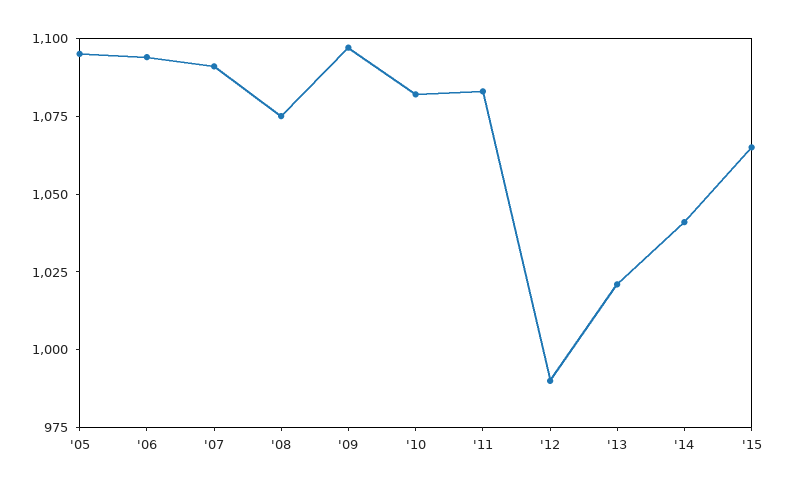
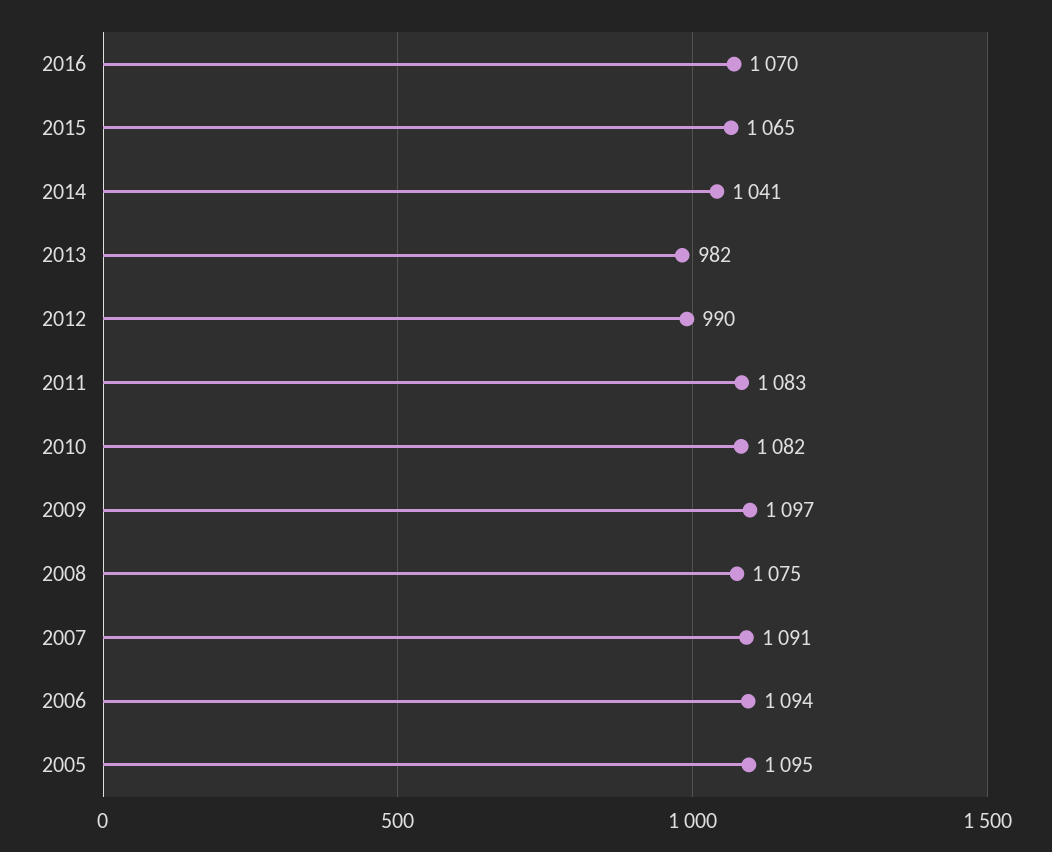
'13: 1020 -> 982
2016: none -> 1070

